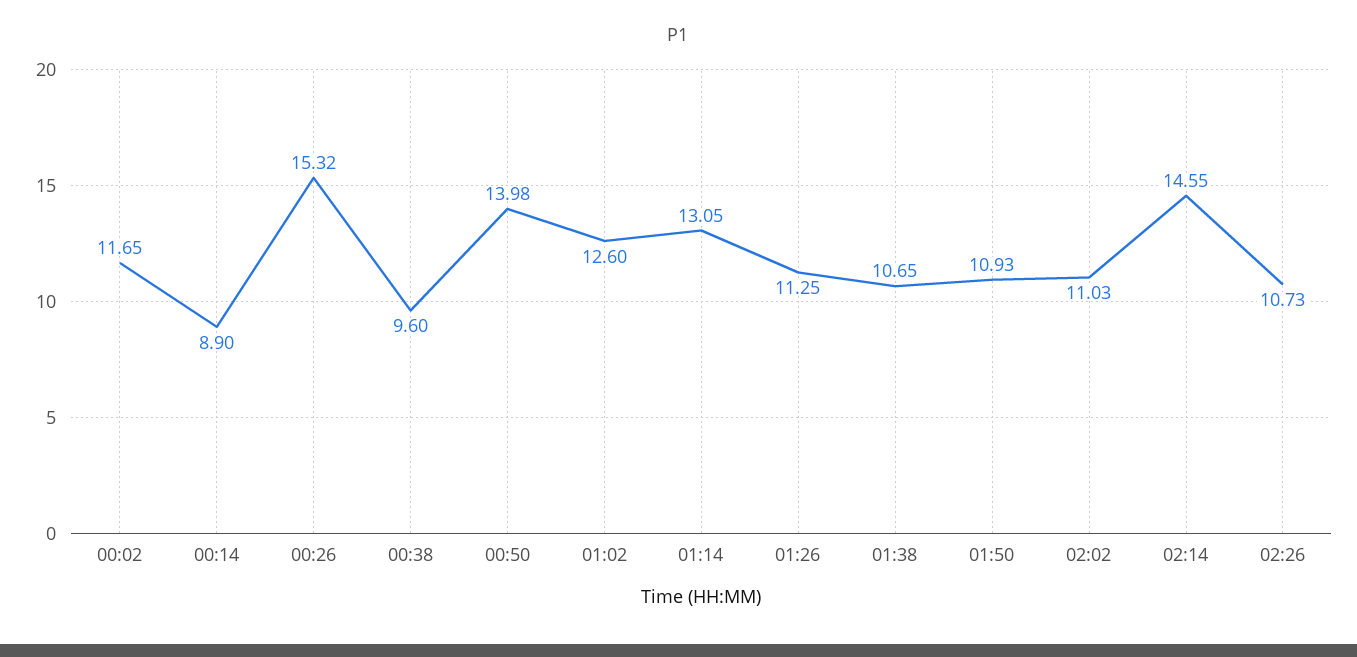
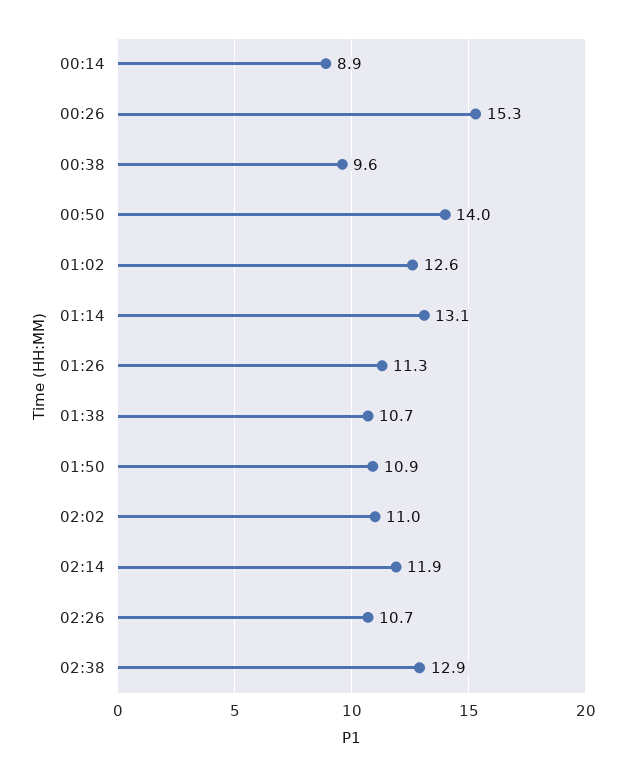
00:02: 11.65 -> none
02:14: 14.55 -> 11.9
02:38: none -> 12.9

